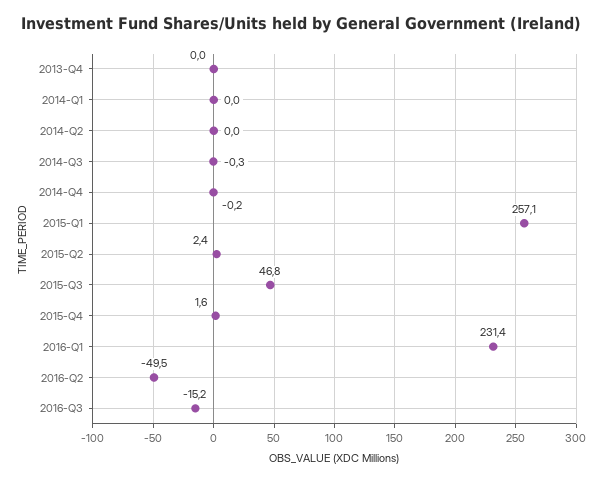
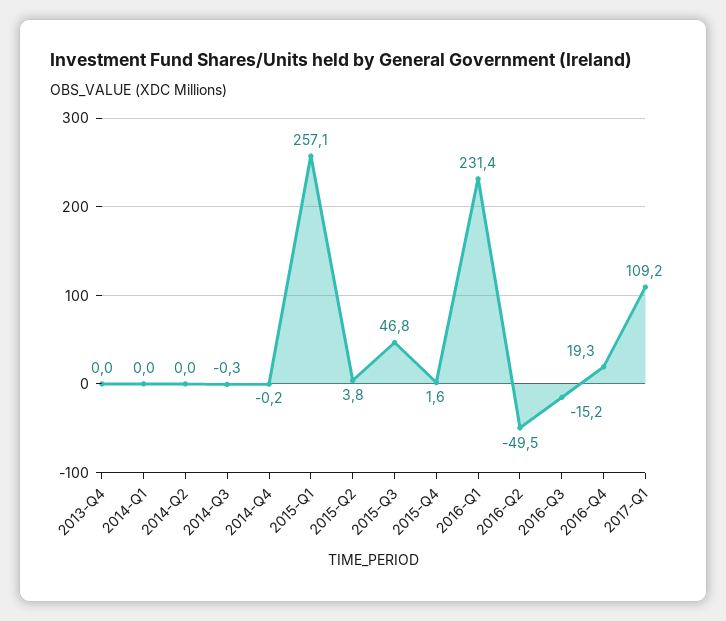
2015-Q2: 2.4 -> 3.8
2016-Q4: none -> 19.3
2017-Q1: none -> 109.2

